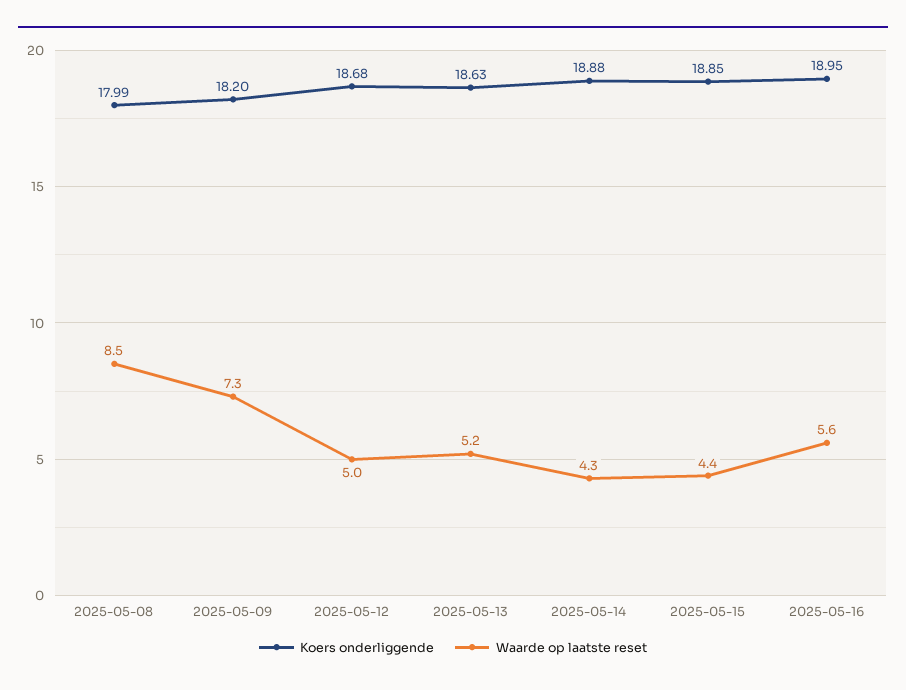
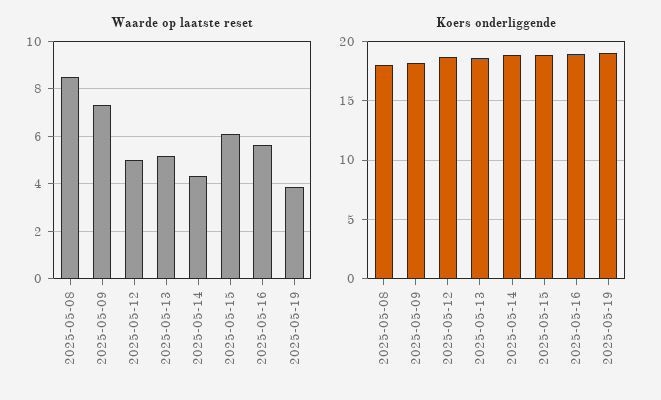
Waarde op laatste reset, 2025-05-15: 4.4 -> 6
Waarde op laatste reset, 2025-05-19: none -> 4
Koers onderliggende, 2025-05-19: none -> 19

